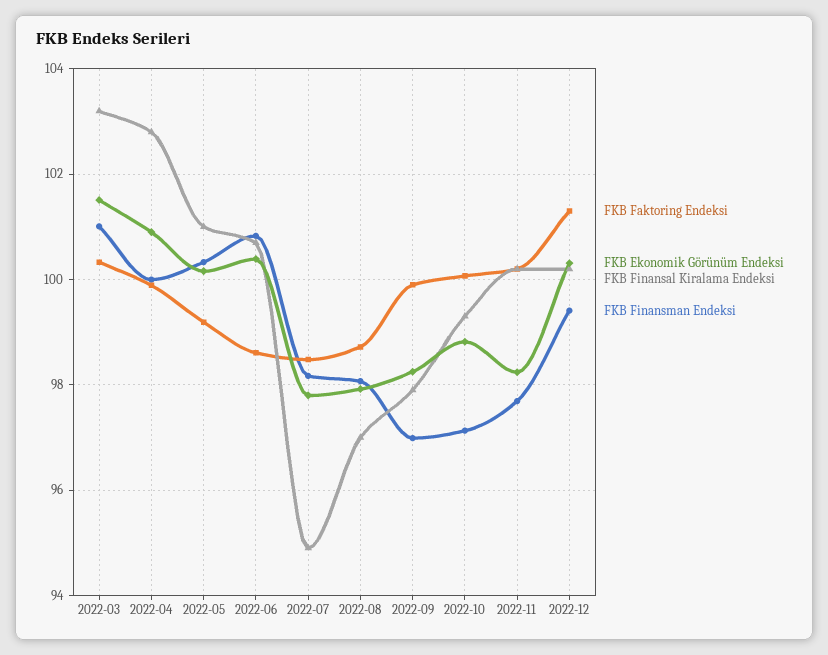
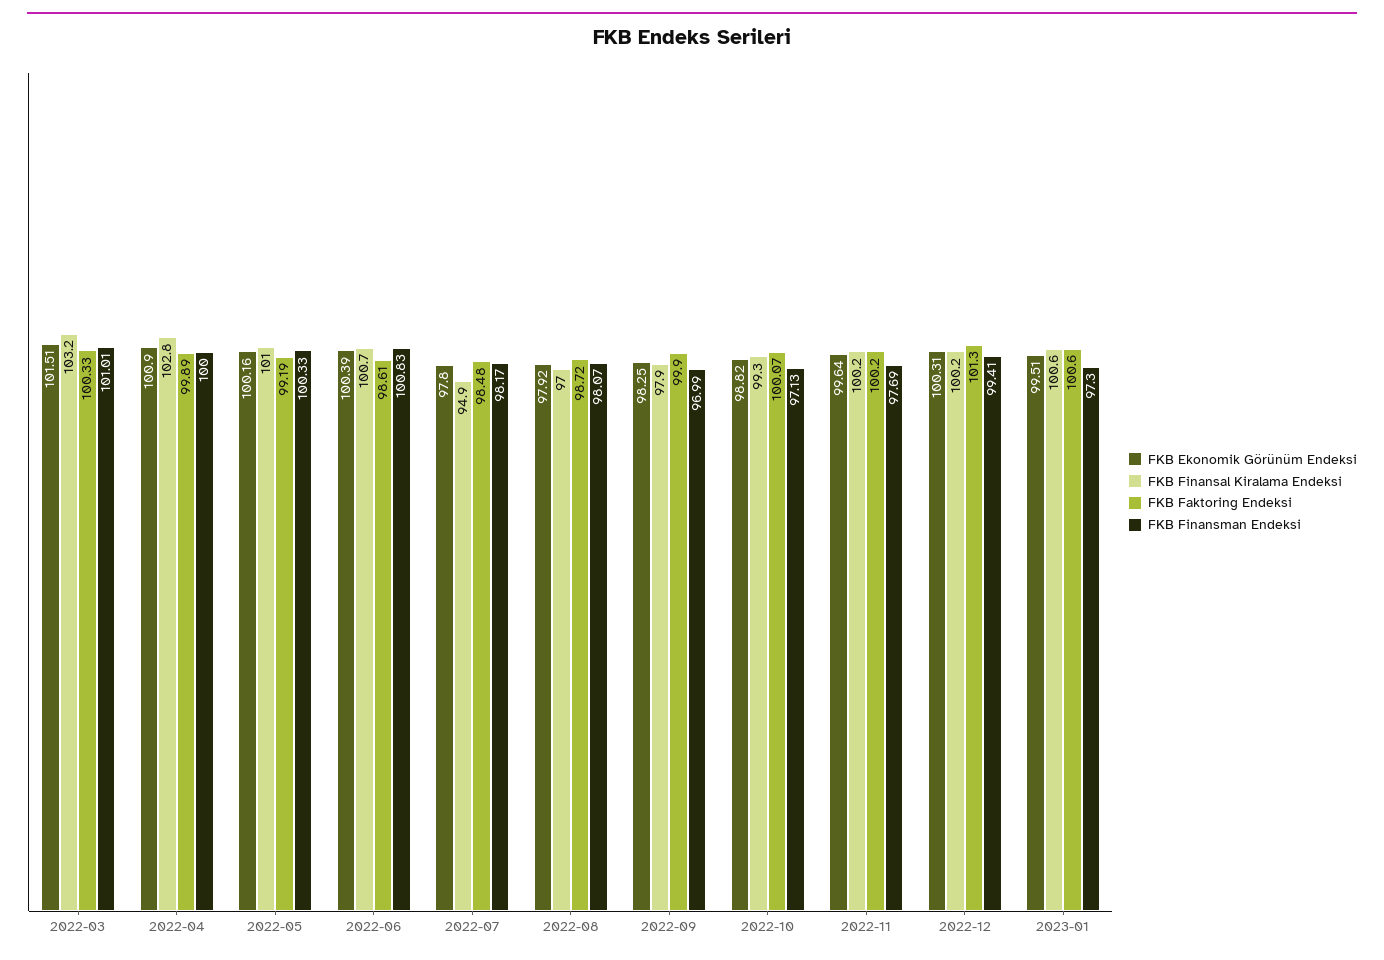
FKB Ekonomik Görünüm Endeksi, 2022-11: 98.2 -> 99.64
FKB Ekonomik Görünüm Endeksi, 2023-01: none -> 99.51
FKB Finansal Kiralama Endeksi, 2023-01: none -> 100.6
FKB Faktoring Endeksi, 2023-01: none -> 100.6
FKB Finansman Endeksi, 2023-01: none -> 97.3

